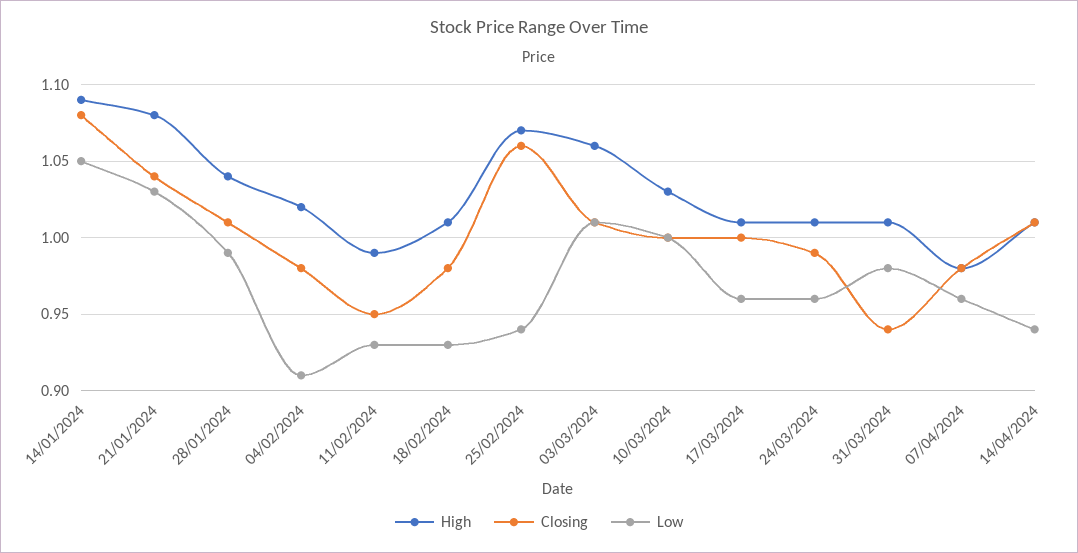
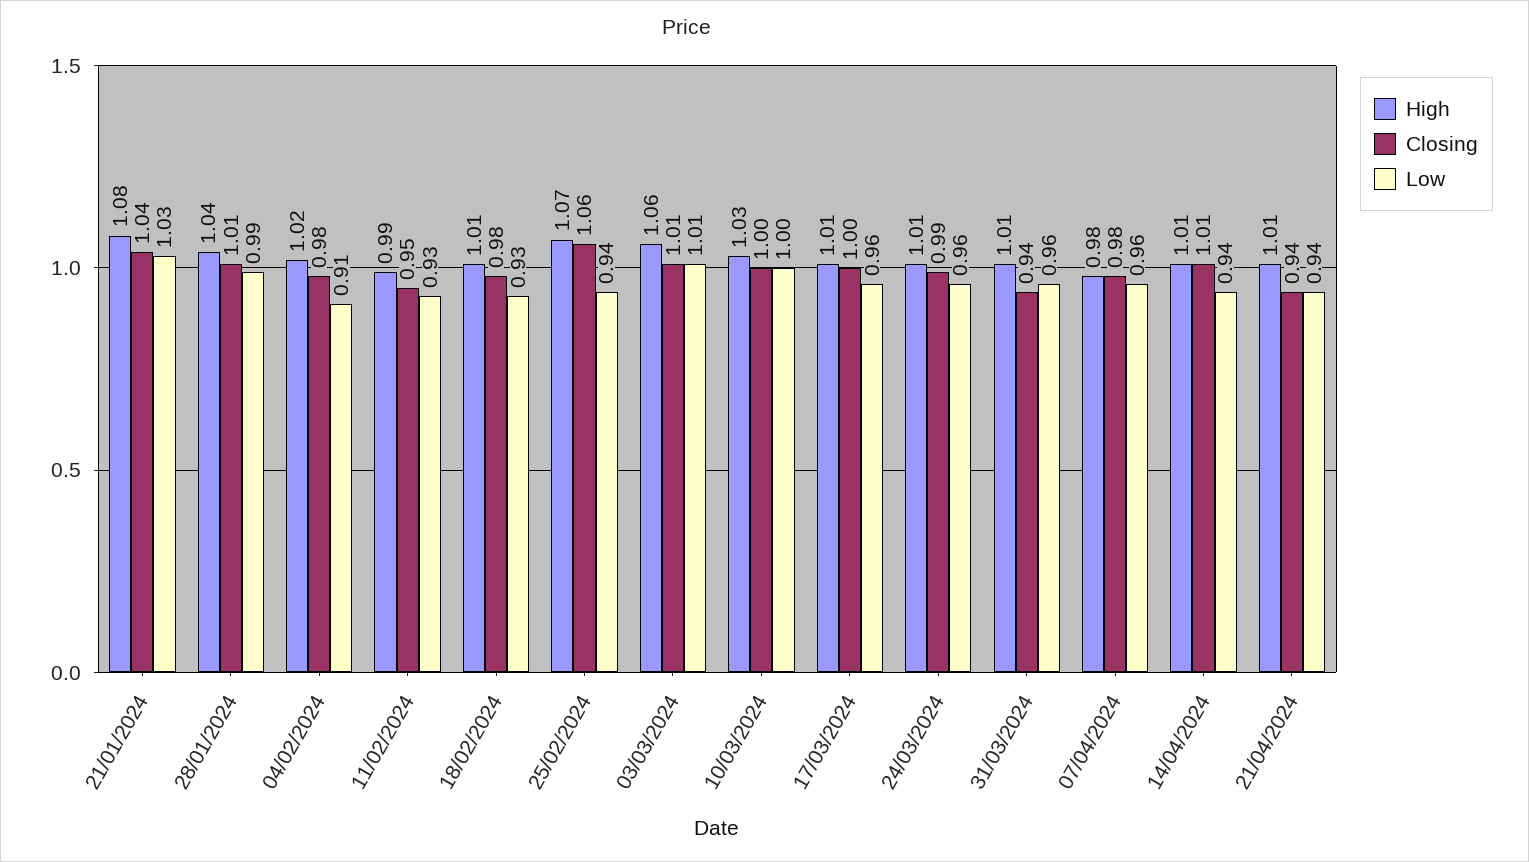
High, 14/01/2024: 1.09 -> none
Closing, 14/01/2024: 1.08 -> none
Low, 14/01/2024: 1.05 -> none
Low, 31/03/2024: 0.98 -> 0.96
High, 21/04/2024: none -> 1.01
Closing, 21/04/2024: none -> 0.94
Low, 21/04/2024: none -> 0.94

